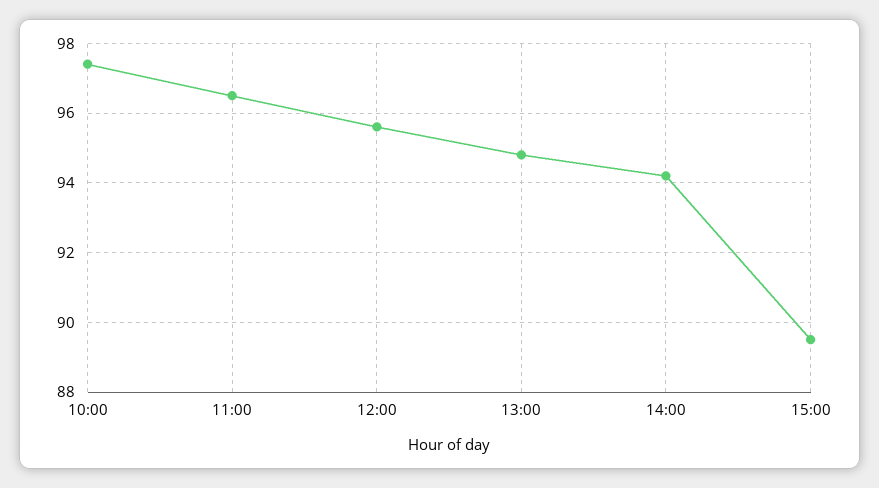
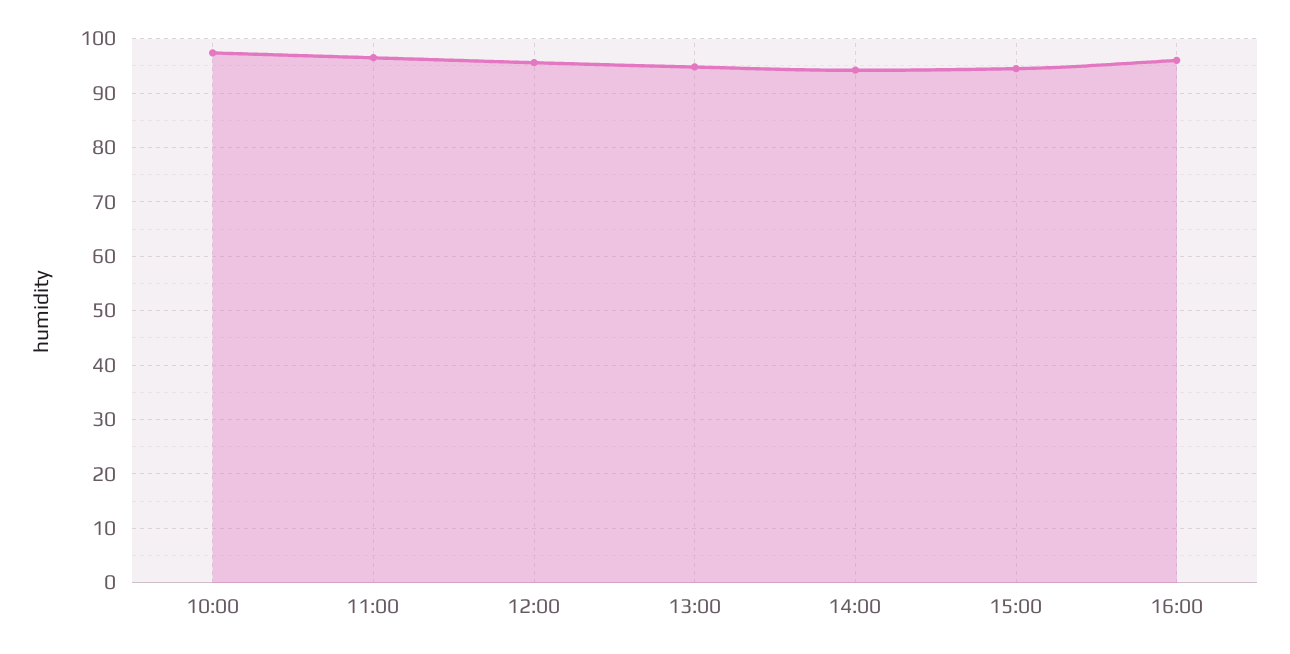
15:00: 89.5 -> 94
16:00: none -> 96

